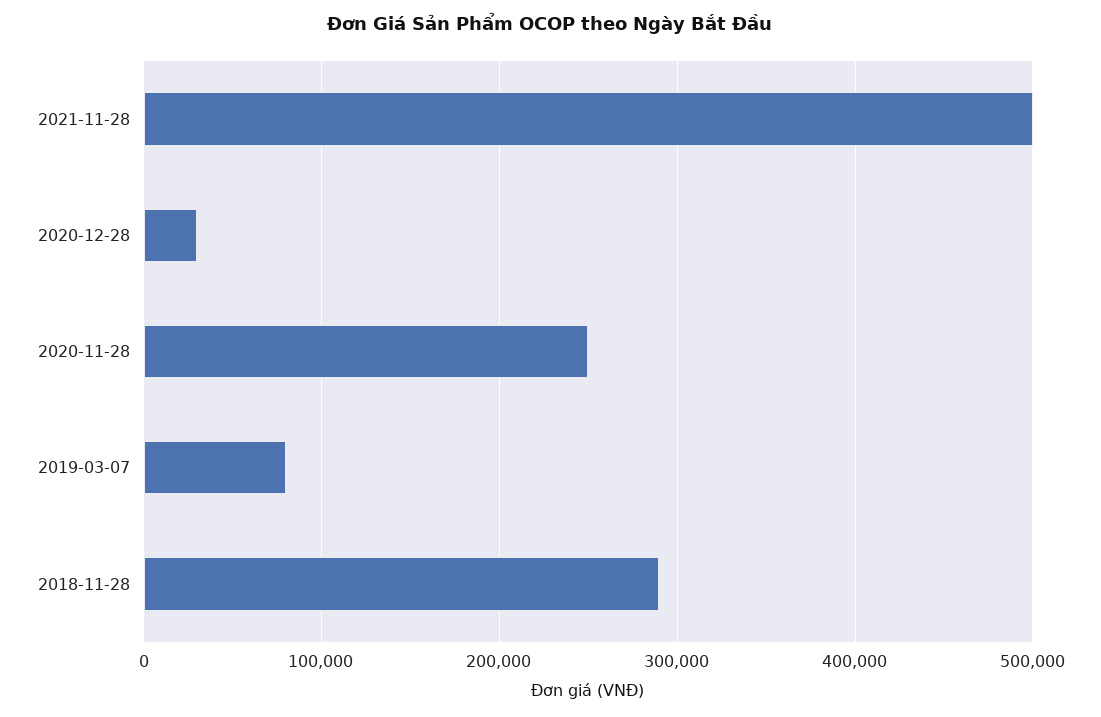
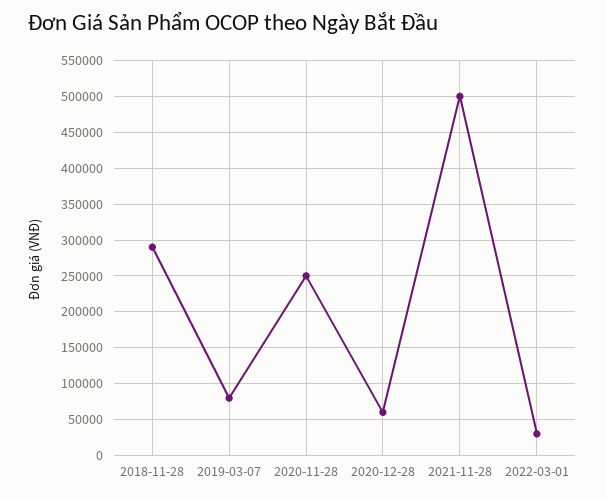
2020-12-28: 30000 -> 60000
2022-03-01: none -> 30000

